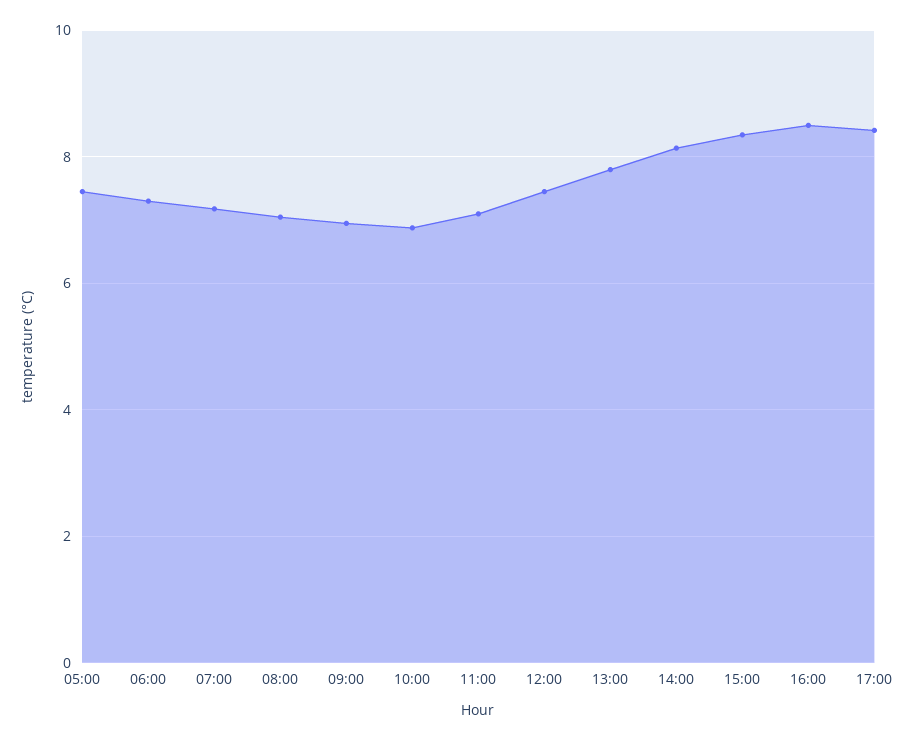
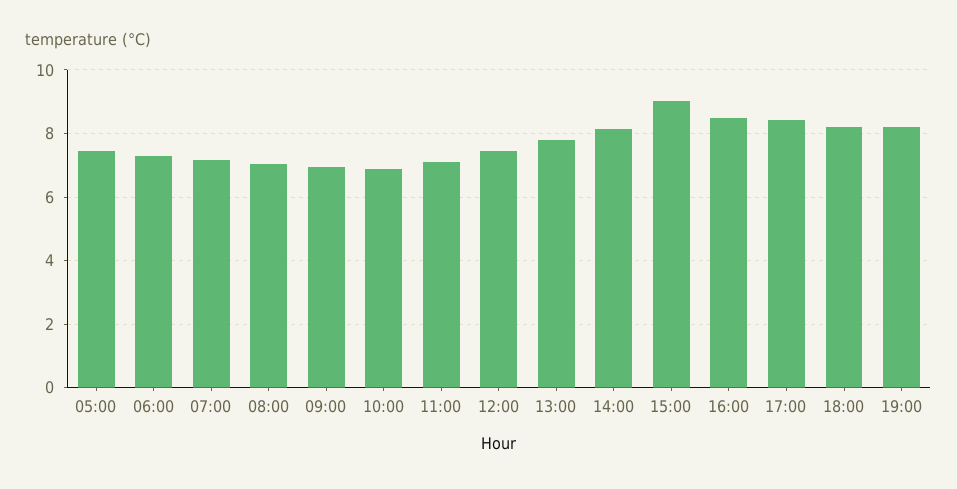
15:00: 8.4 -> 9
18:00: none -> 8.2
19:00: none -> 8.2

